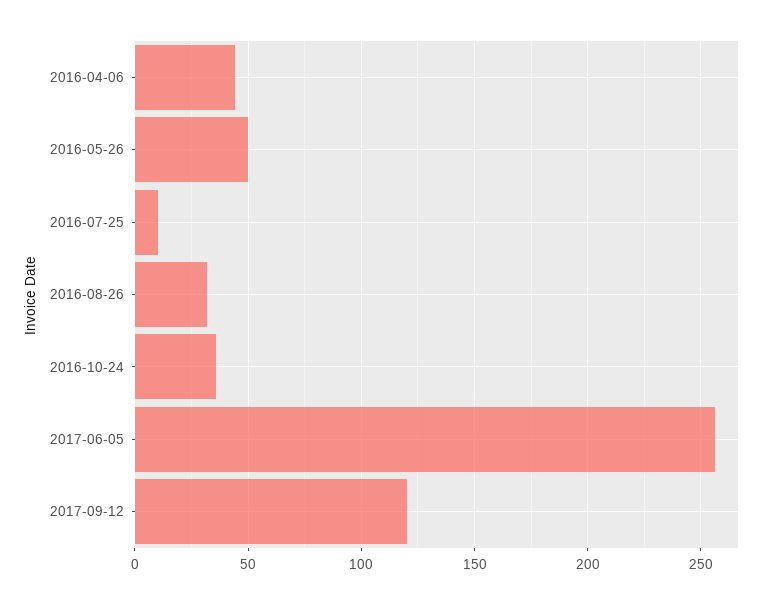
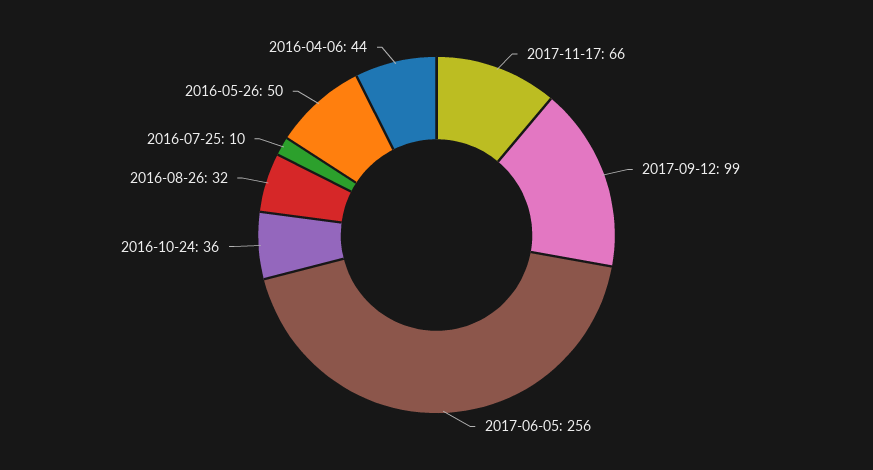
2017-09-12: 120 -> 99
2017-11-17: none -> 66

